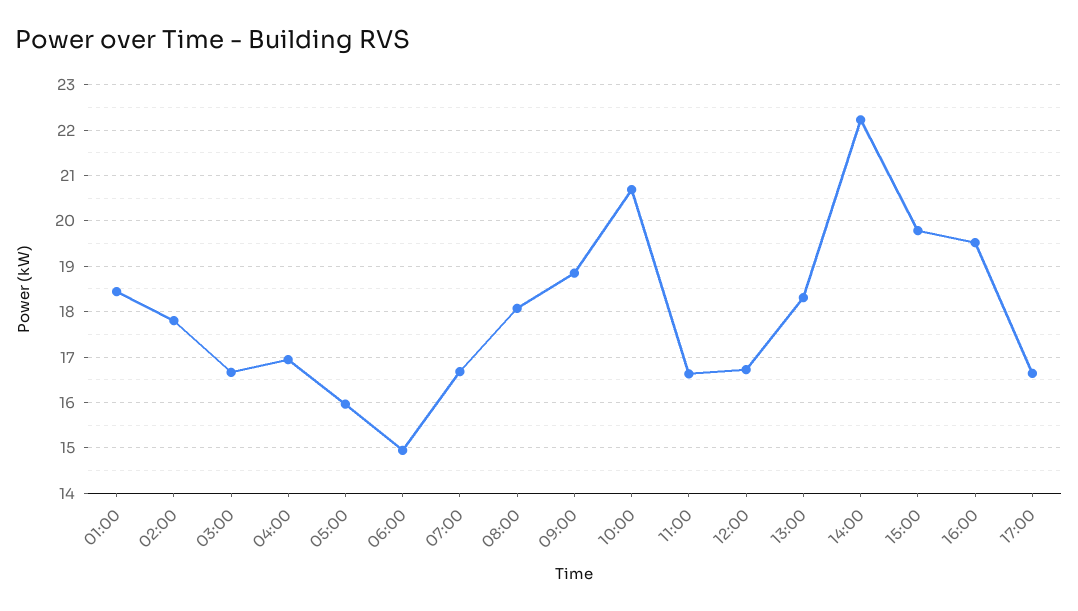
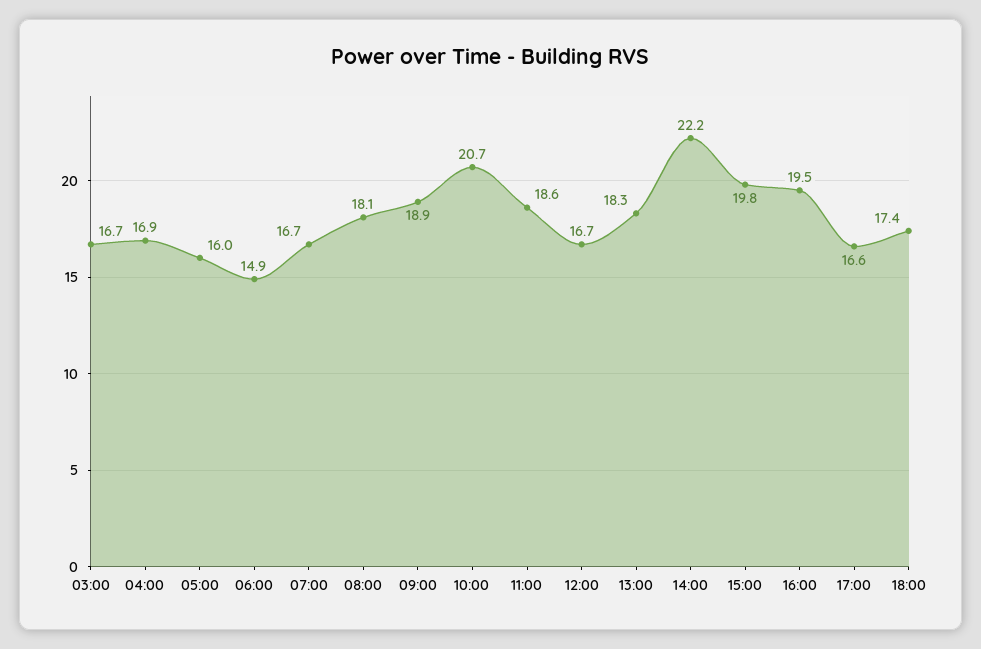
01:00: 18.4 -> none
02:00: 17.8 -> none
11:00: 16.6 -> 18.6
18:00: none -> 17.4

